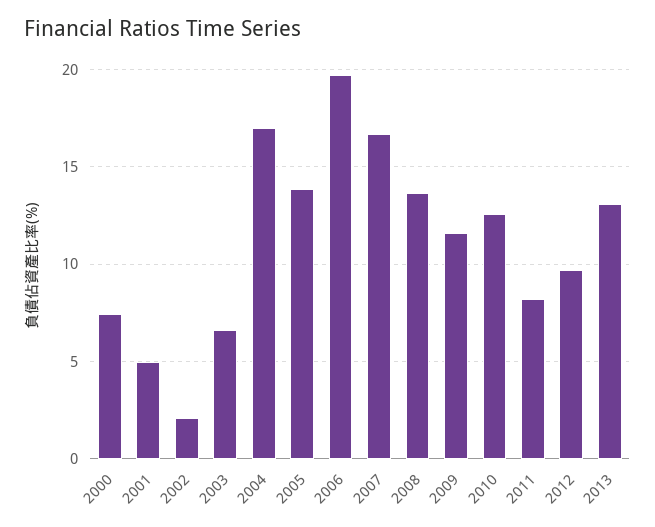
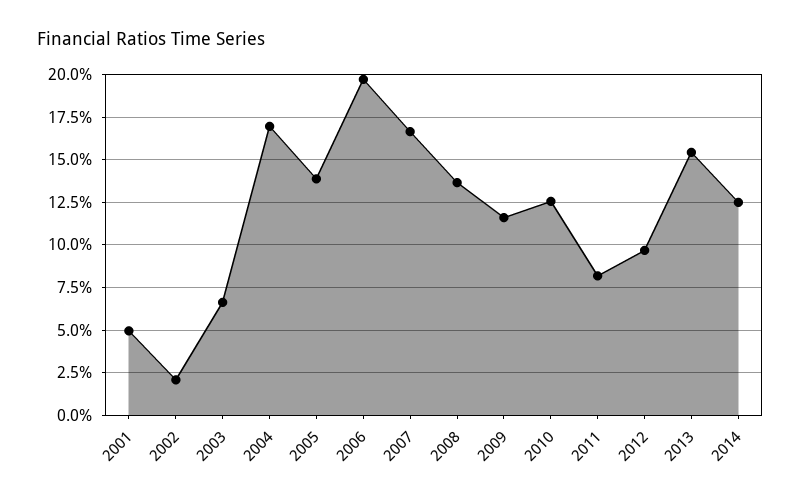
2000: 7.5 -> none
2013: 13 -> 15.5
2014: none -> 12.5

